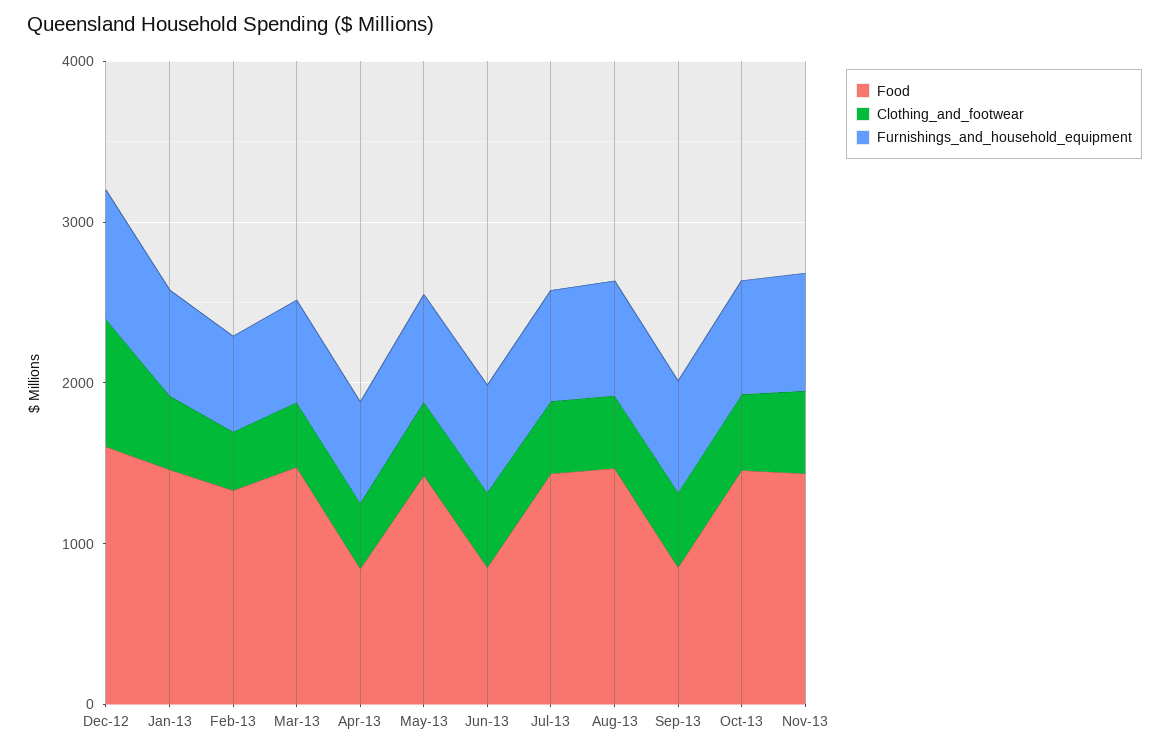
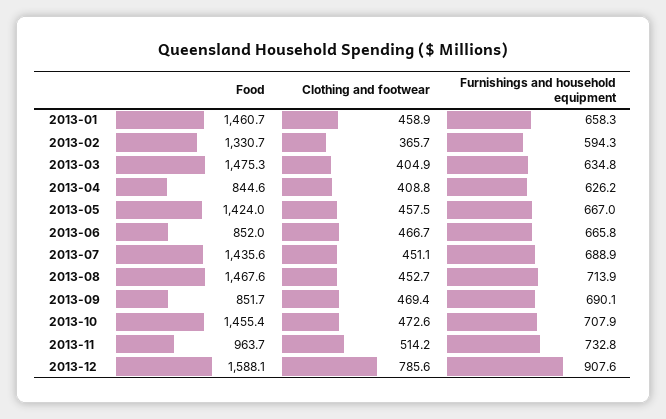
Food, Dec-12: 1600 -> none
Clothing_and_footwear, Dec-12: 800 -> none
Furnishings_and_household_equipment, Dec-12: 800 -> none
Food, Nov-13: 1400 -> 963.7
Food, 2013-12: none -> 1588.1
Clothing_and_footwear, 2013-12: none -> 785.6
Furnishings_and_household_equipment, 2013-12: none -> 907.6

